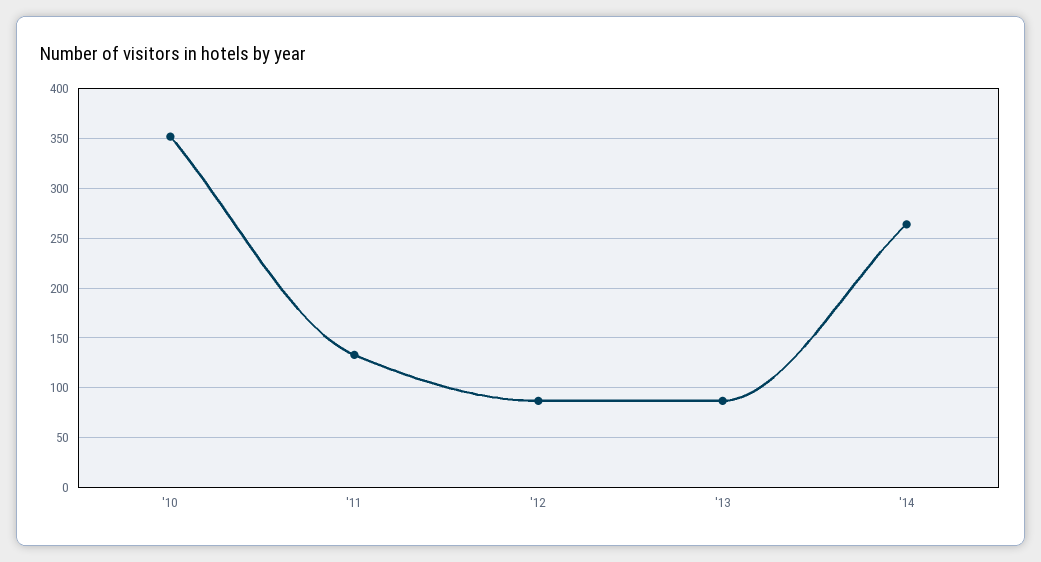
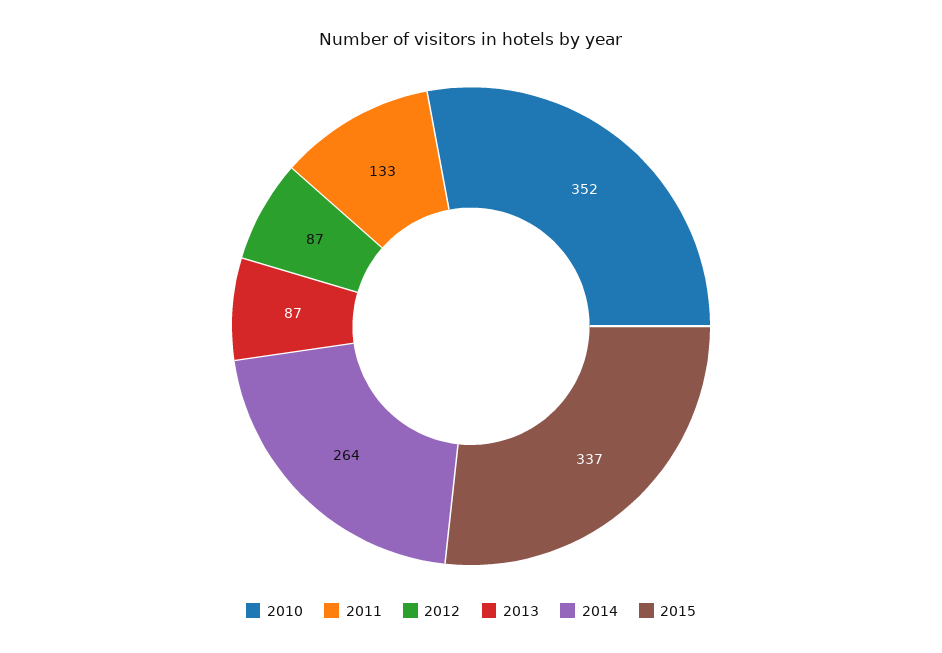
2015: none -> 337

